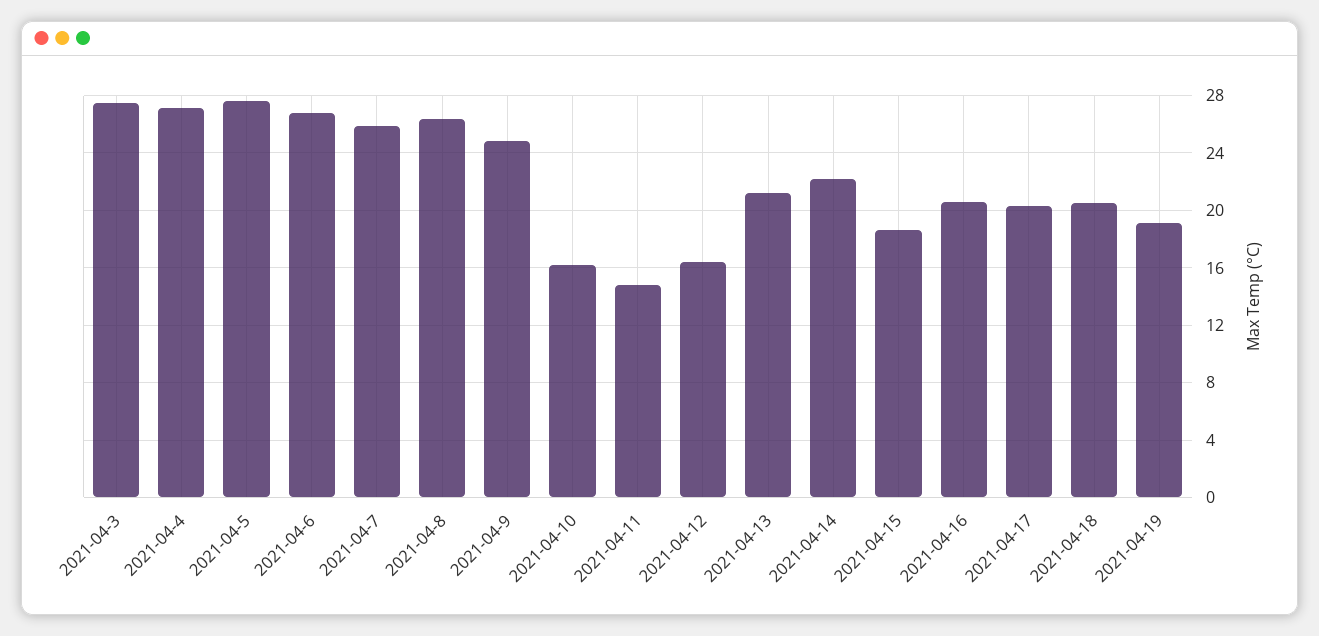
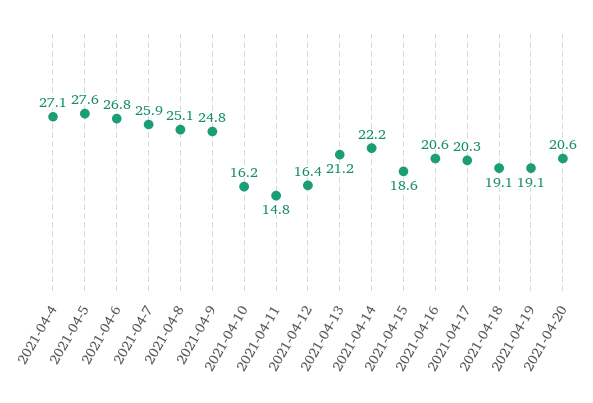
2021-04-3: 27.5 -> none
2021-04-8: 26.5 -> 25.1
2021-04-18: 20.5 -> 19.1
2021-04-20: none -> 20.6

